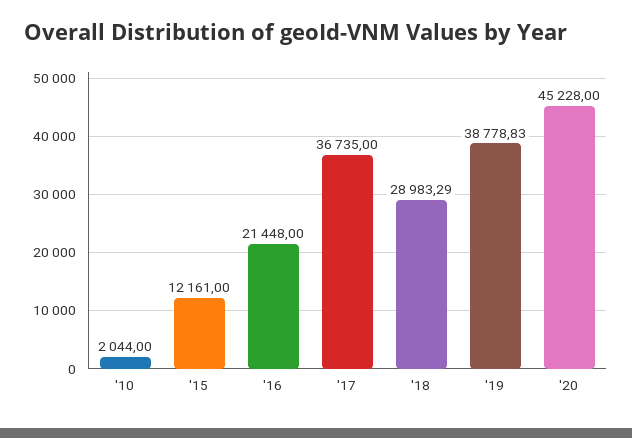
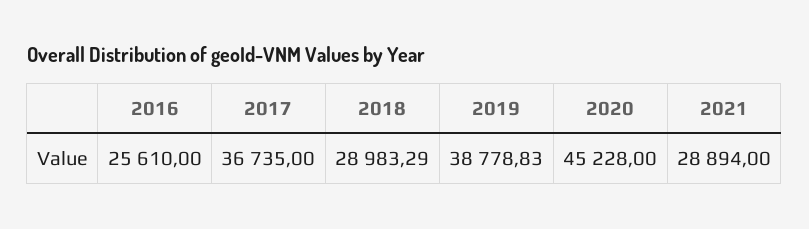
'10: 2044 -> none
'15: 12161 -> none
'16: 21448 -> 25610
2021: none -> 28894

